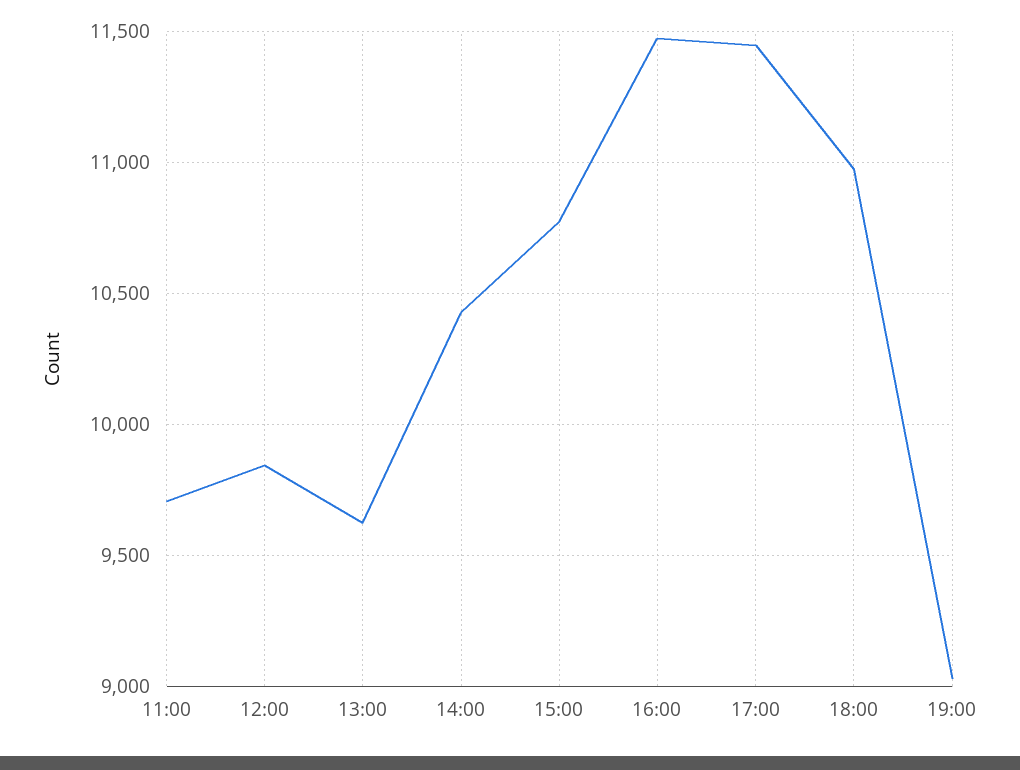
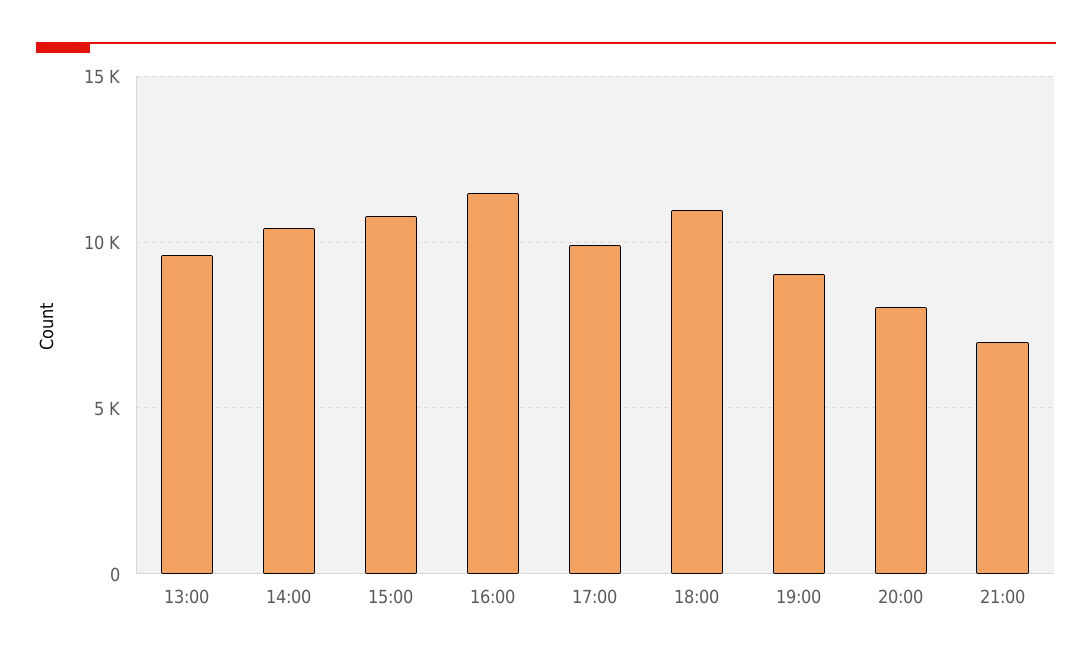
11:00: 9700 -> none
12:00: 9850 -> none
17:00: 11450 -> 10000
20:00: none -> 8000
21:00: none -> 7000

